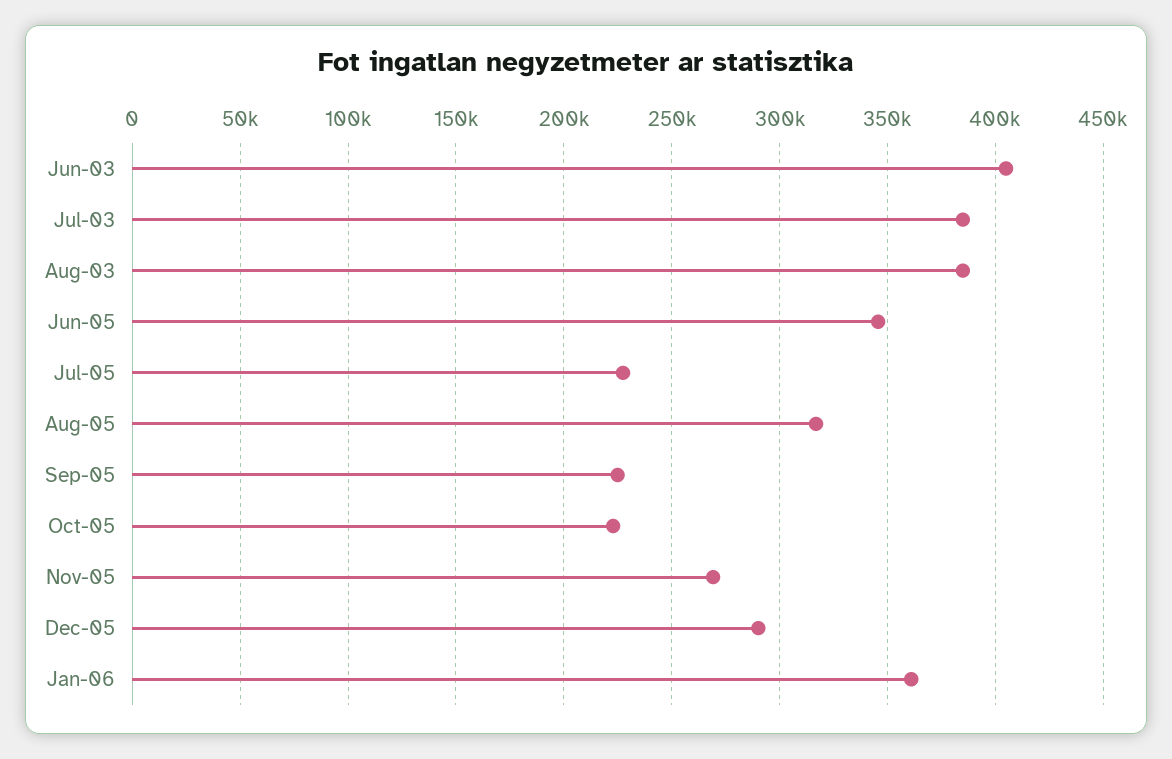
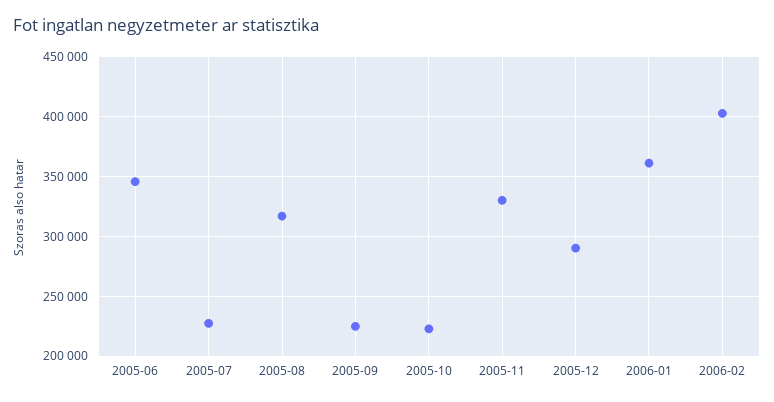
Jun-03: 405000 -> none
Jul-03: 385000 -> none
Aug-03: 385000 -> none
Nov-05: 270000 -> 330000
2006-02: none -> 400000

